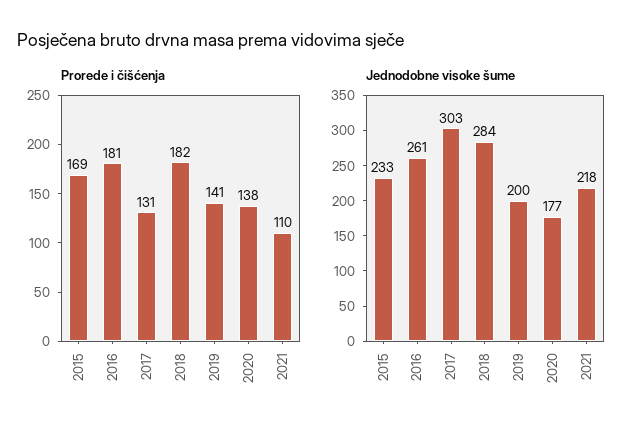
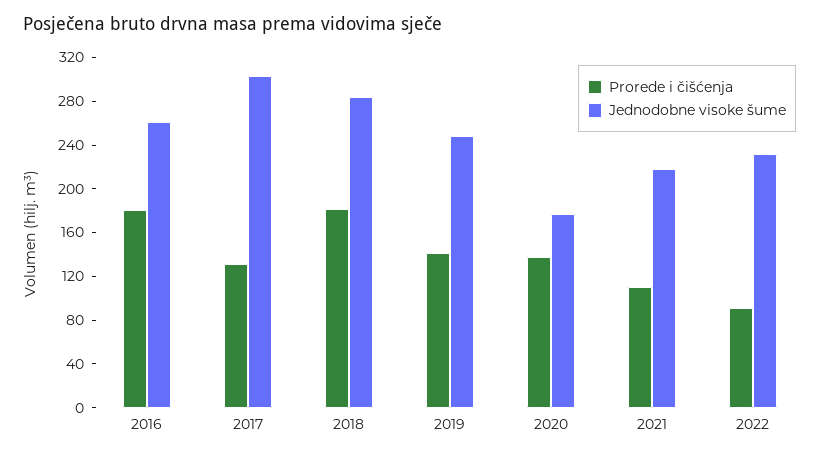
Prorede i čišćenja, 2015: 169 -> none
Jednodobne visoke šume, 2015: 233 -> none
Jednodobne visoke šume, 2019: 200 -> 250
Prorede i čišćenja, 2022: none -> 90
Jednodobne visoke šume, 2022: none -> 230

